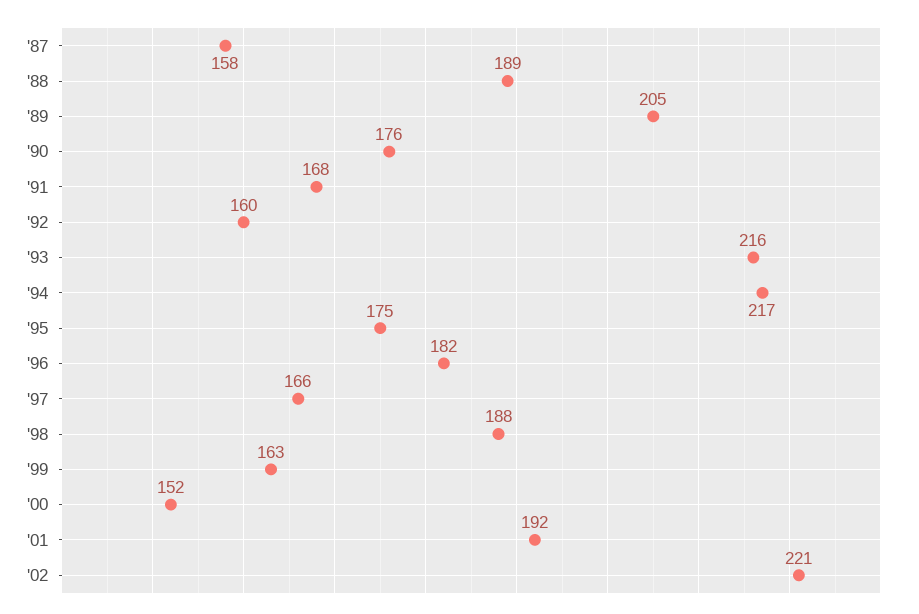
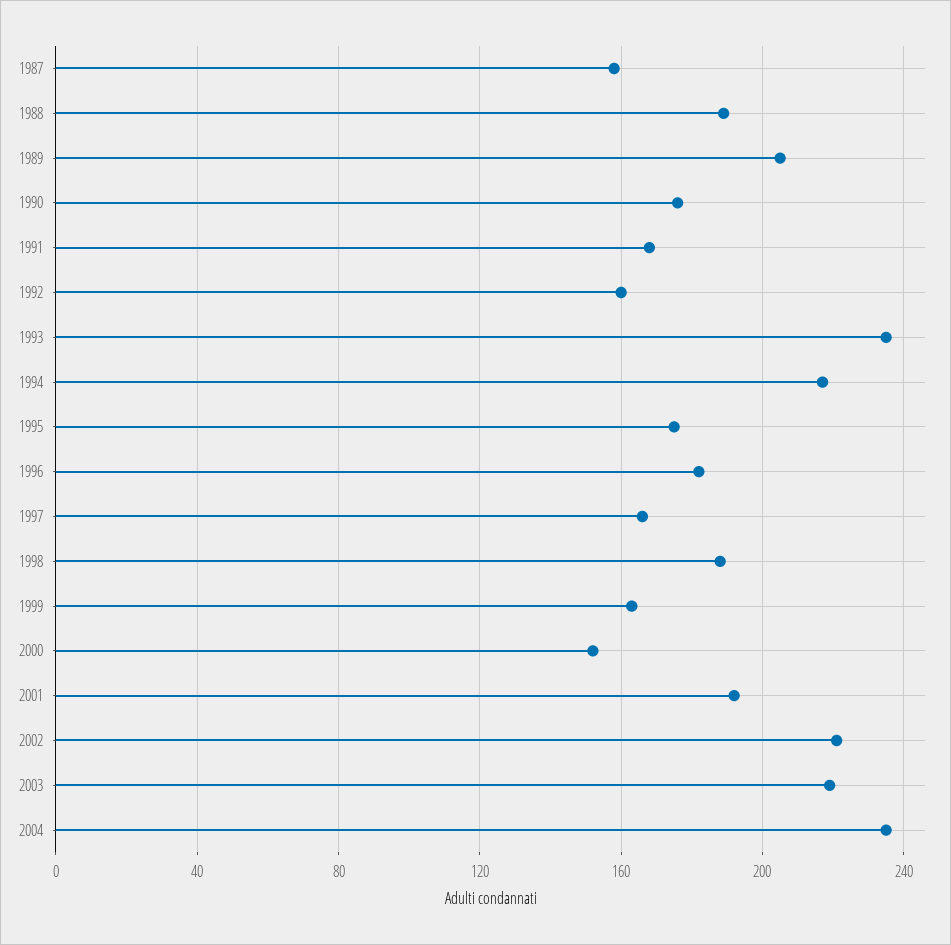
'93: 216 -> 235
2003: none -> 220
2004: none -> 235

